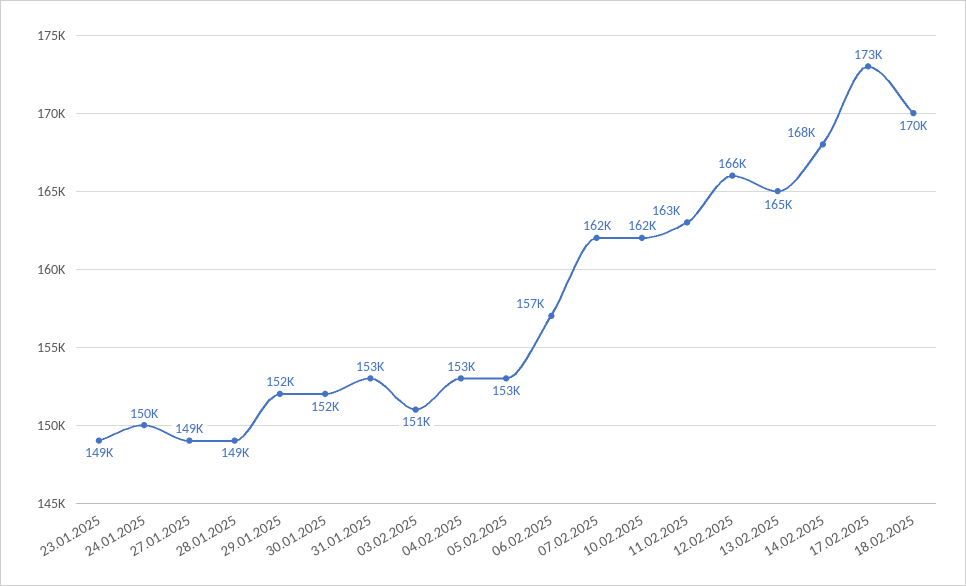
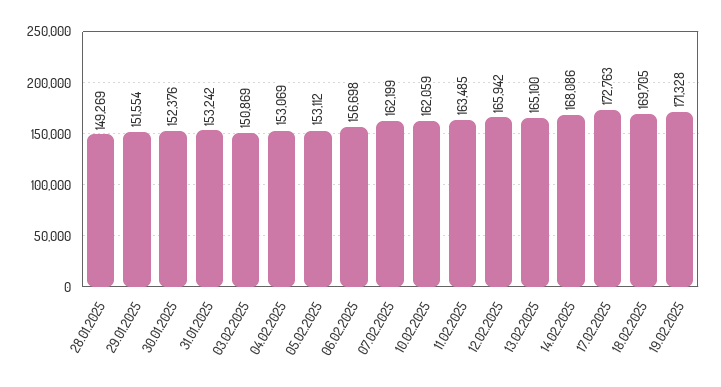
23.01.2025: 149000 -> none
24.01.2025: 150000 -> none
27.01.2025: 149000 -> none
19.02.2025: none -> 171328

